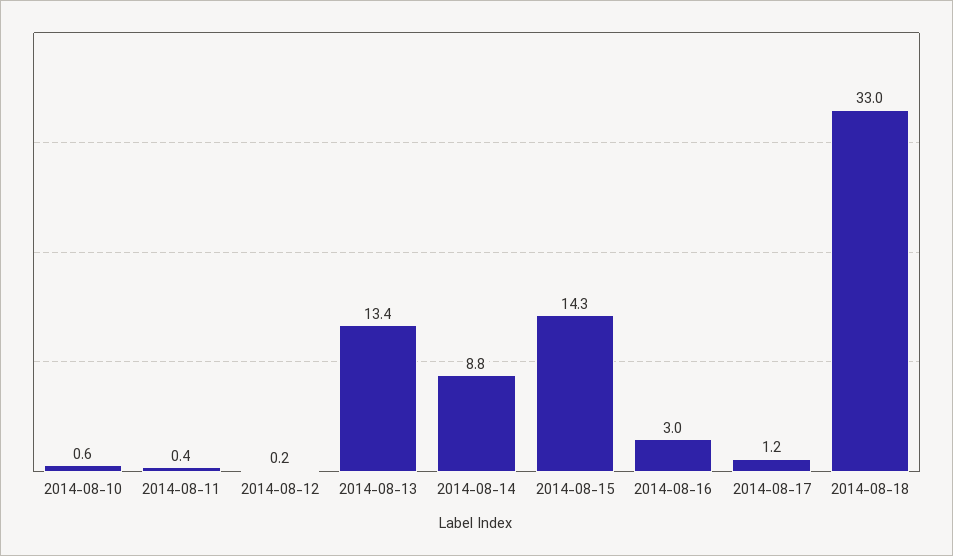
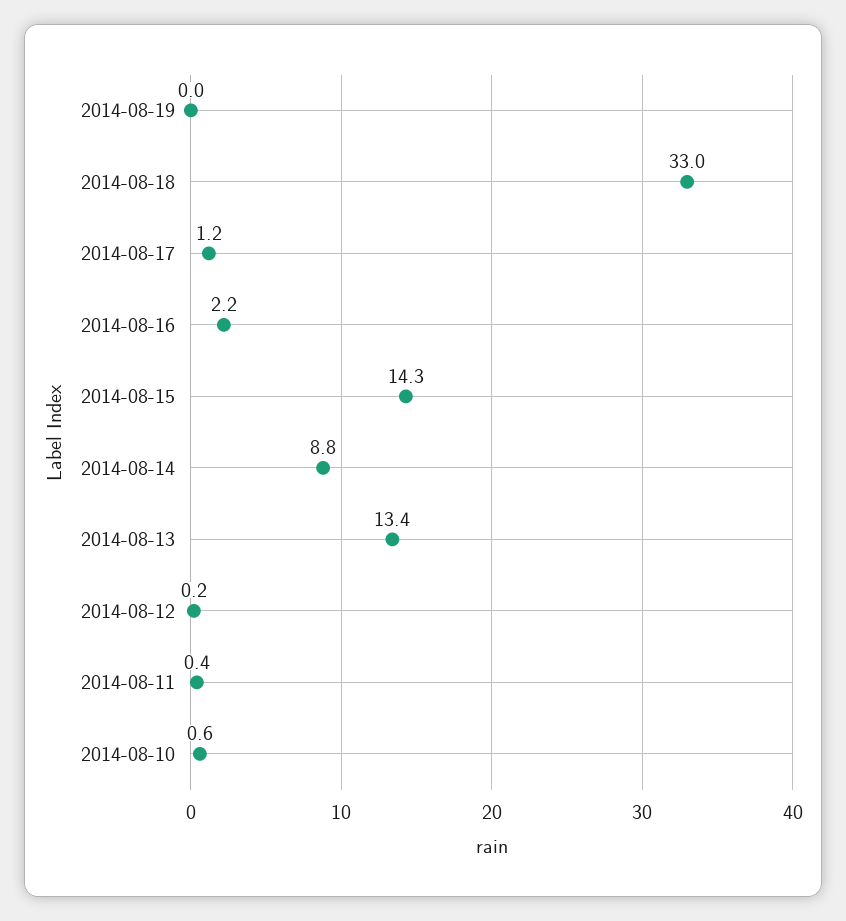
2014-08-16: 3 -> 2.2
2014-08-19: none -> 0

